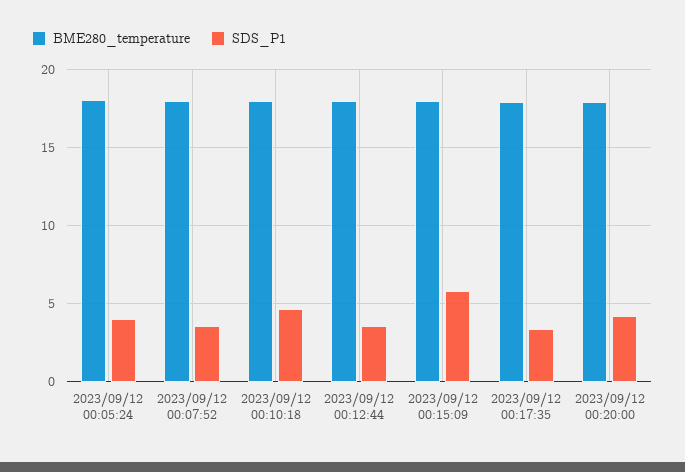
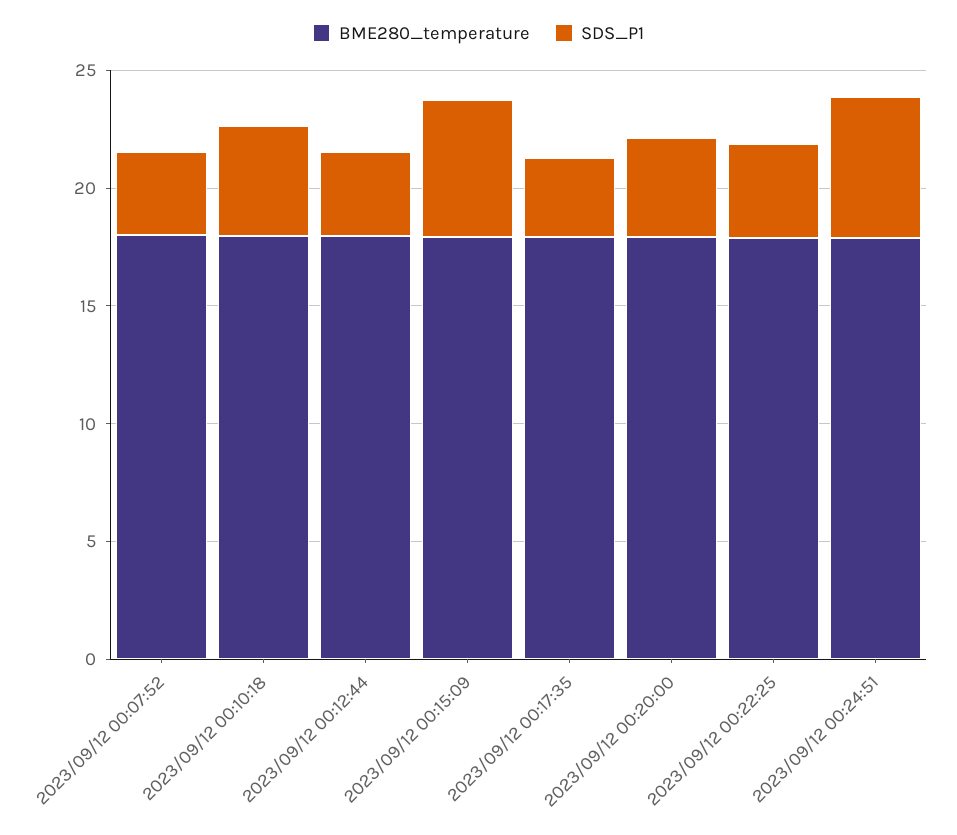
BME280_temperature, 2023/09/12 00:05:24: 18 -> none
SDS_P1, 2023/09/12 00:05:24: 4 -> none
BME280_temperature, 2023/09/12 00:22:25: none -> 18
SDS_P1, 2023/09/12 00:22:25: none -> 4
BME280_temperature, 2023/09/12 00:24:51: none -> 18
SDS_P1, 2023/09/12 00:24:51: none -> 6

